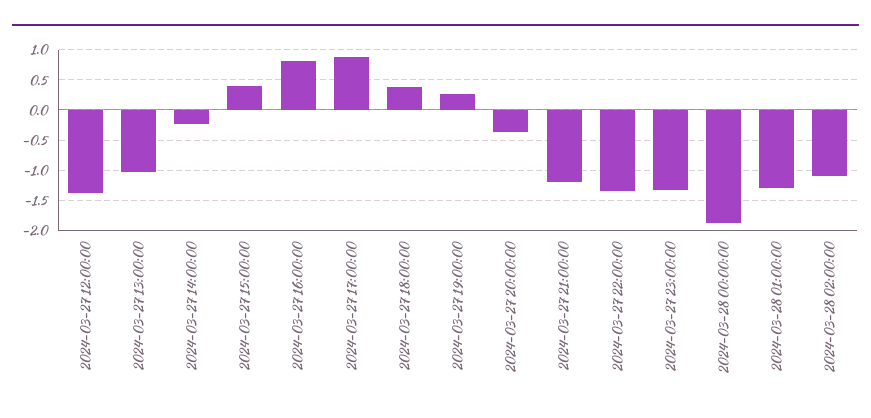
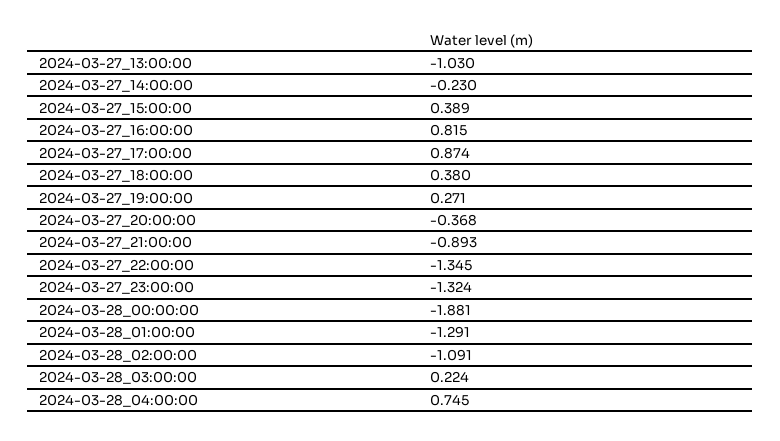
2024-03-27 12:00:00: -1.4 -> none
2024-03-27 21:00:00: -1.2 -> -0.893
2024-03-28_03:00:00: none -> 0.224
2024-03-28_04:00:00: none -> 0.745

